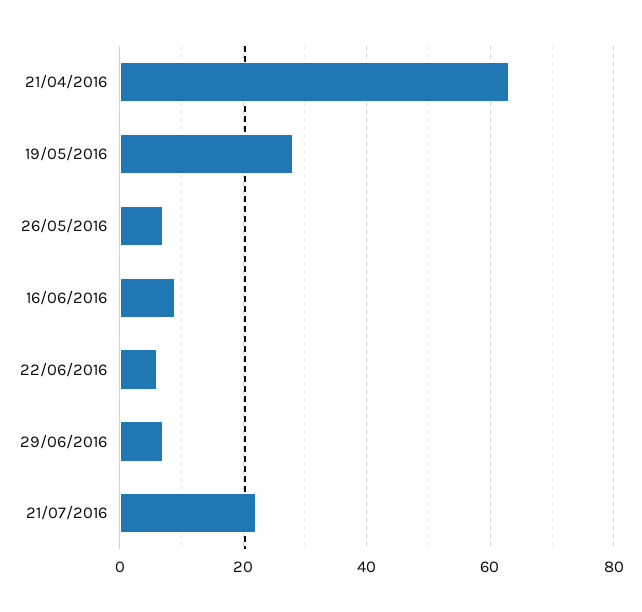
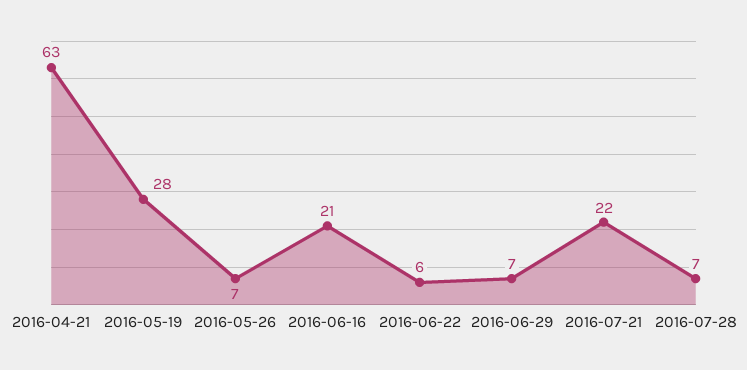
16/06/2016: 10 -> 21
2016-07-28: none -> 7

